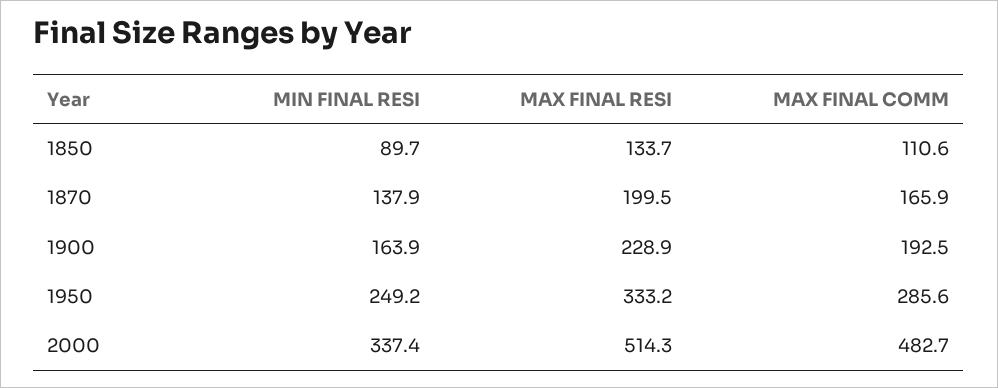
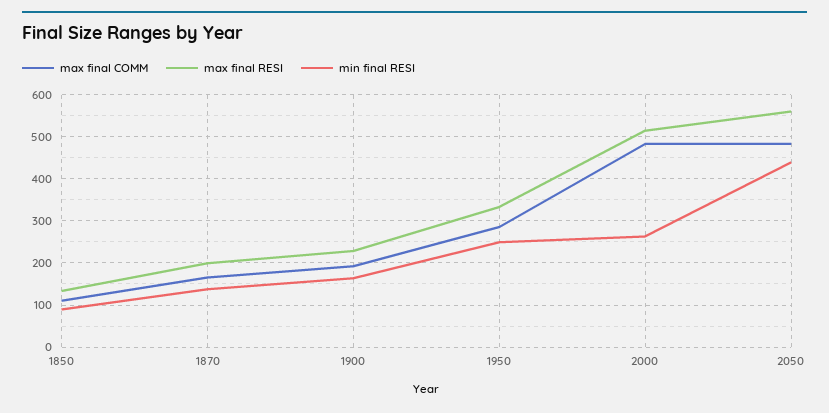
MIN FINAL RESI, 2000: 337.4 -> 260
MAX FINAL COMM, 2050: none -> 480
MAX FINAL RESI, 2050: none -> 560
MIN FINAL RESI, 2050: none -> 440

